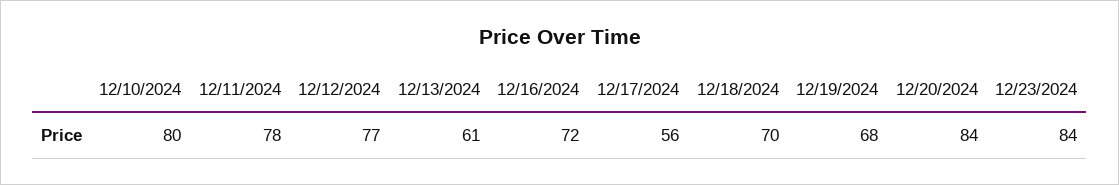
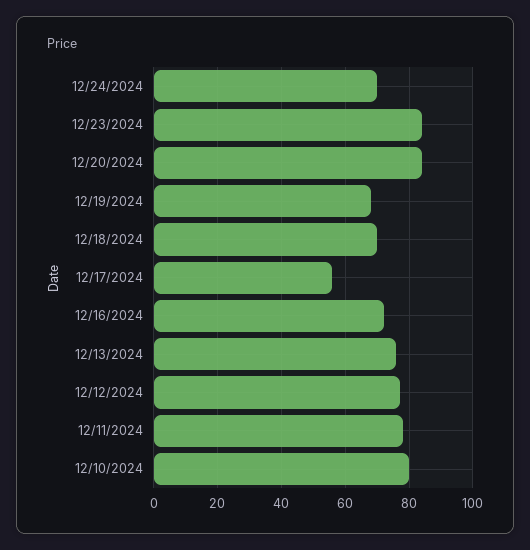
12/13/2024: 61 -> 75
12/24/2024: none -> 70

